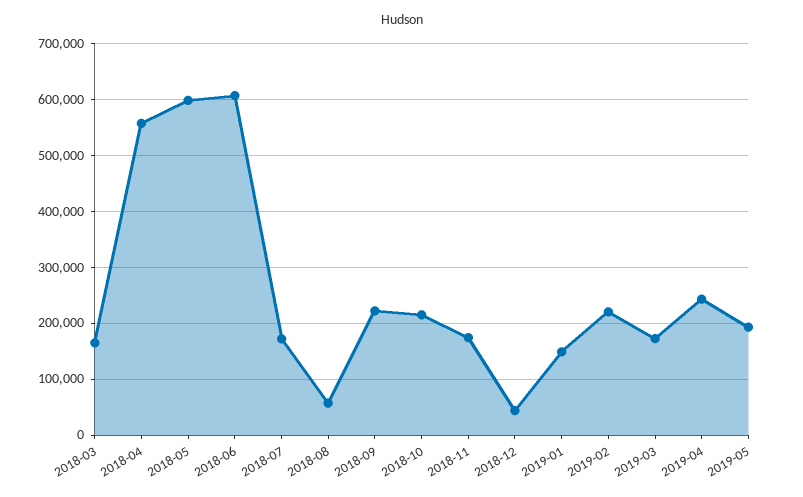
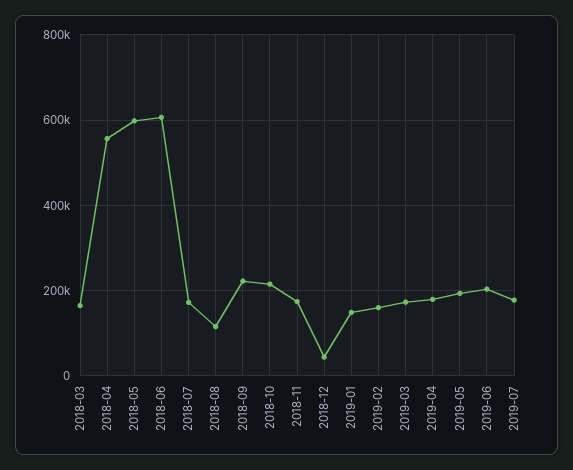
2018-08: 60000 -> 120000
2019-02: 220000 -> 160000
2019-04: 240000 -> 180000
2019-06: none -> 200000
2019-07: none -> 180000

